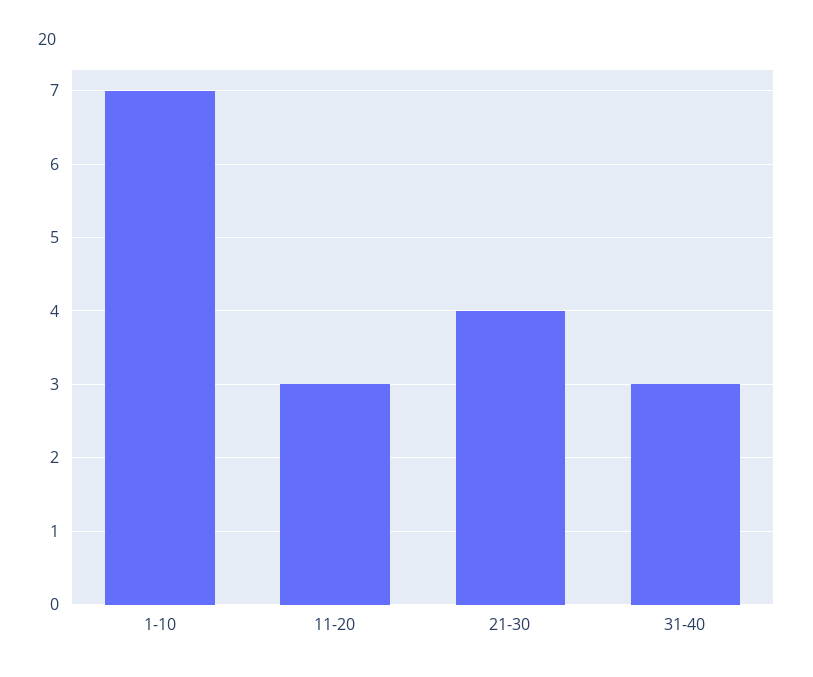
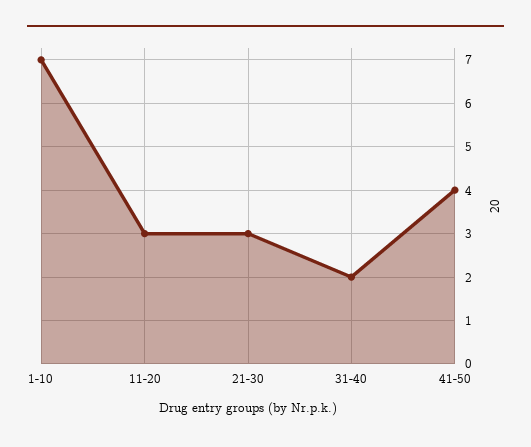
21-30: 4 -> 3
31-40: 3 -> 2
41-50: none -> 4

